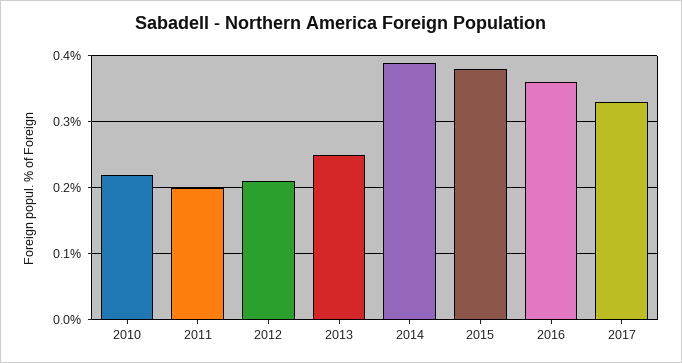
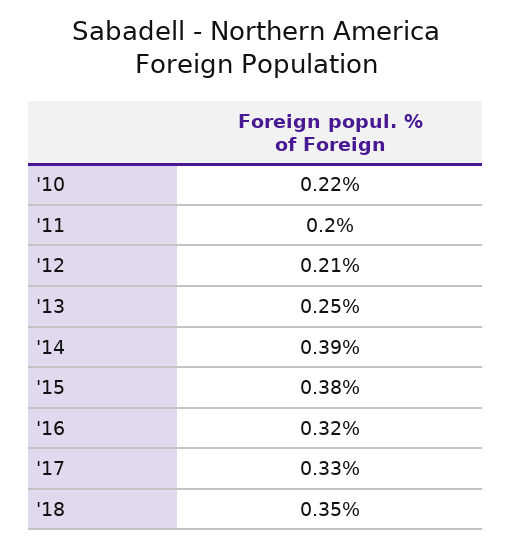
2016: 0.36 -> 0.32
'18: none -> 0.35

